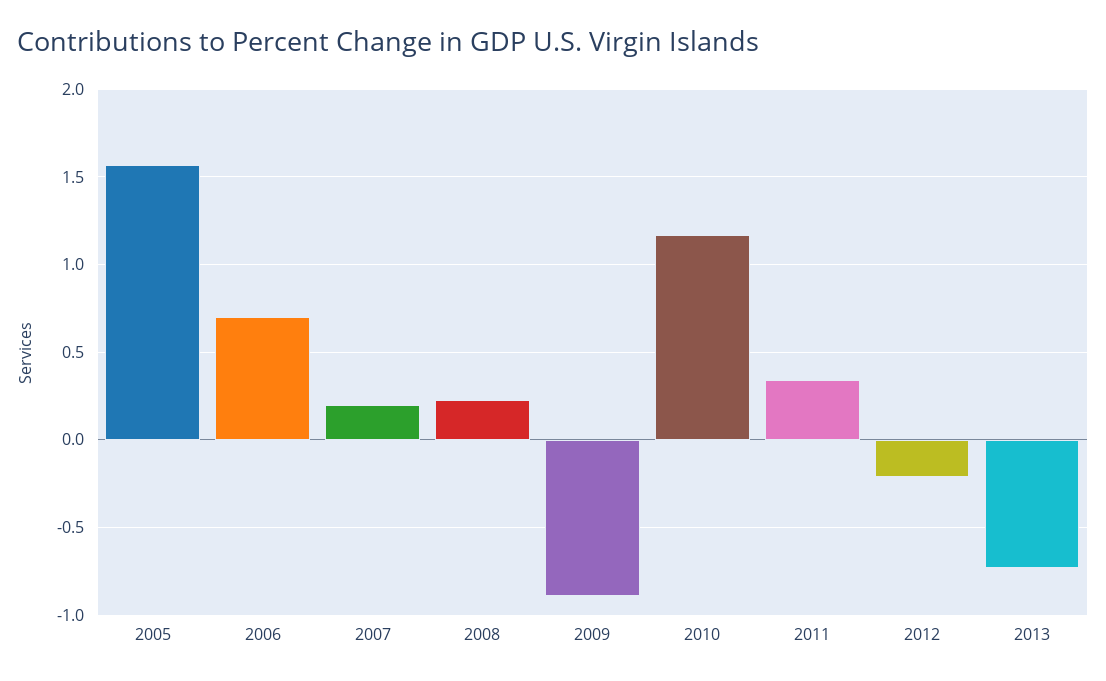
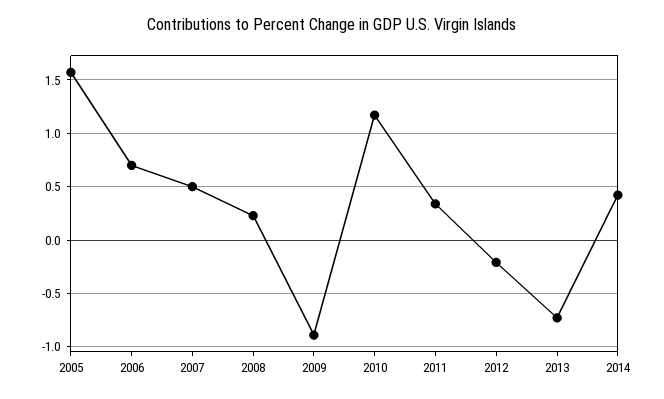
2007: 0.2 -> 0.5
2014: none -> 0.4

